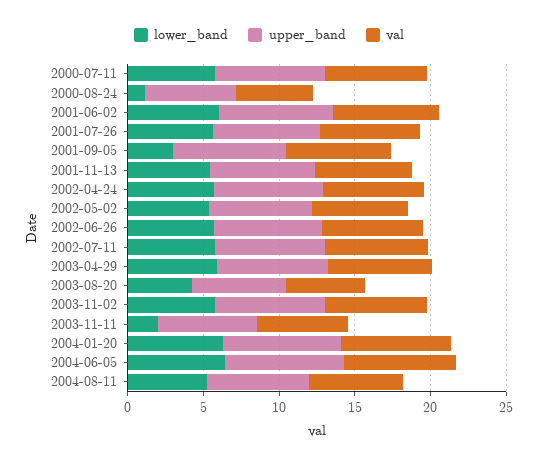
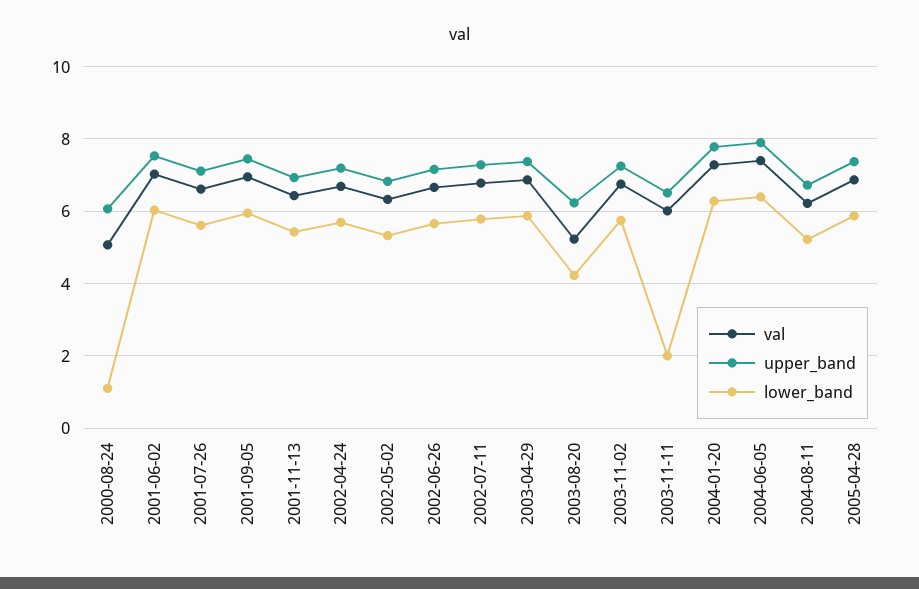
lower_band, 2000-07-11: 6 -> none
upper_band, 2000-07-11: 7 -> none
val, 2000-07-11: 7 -> none
lower_band, 2001-09-05: 3 -> 6
val, 2005-04-28: none -> 6.8
upper_band, 2005-04-28: none -> 7.4
lower_band, 2005-04-28: none -> 5.8

